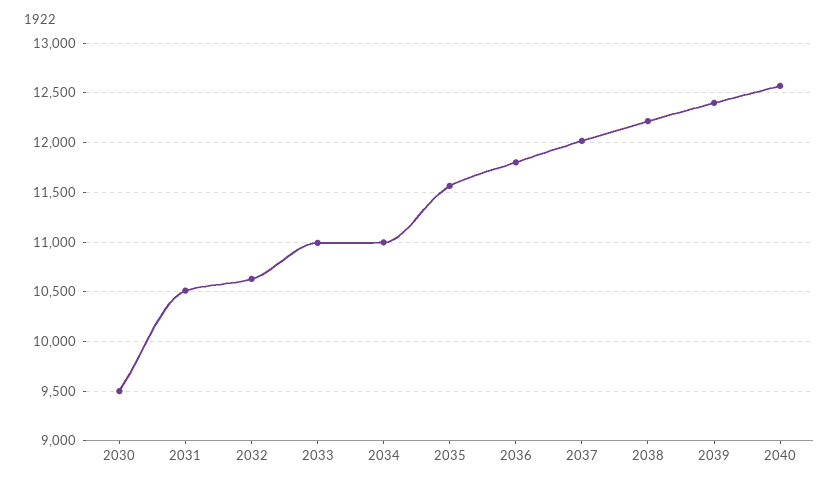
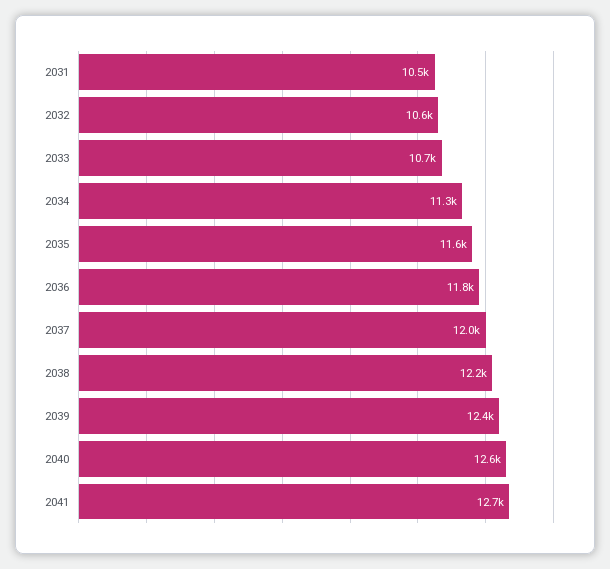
2030: 9500 -> none
2033: 11000 -> 10700
2034: 11000 -> 11300
2041: none -> 12700

